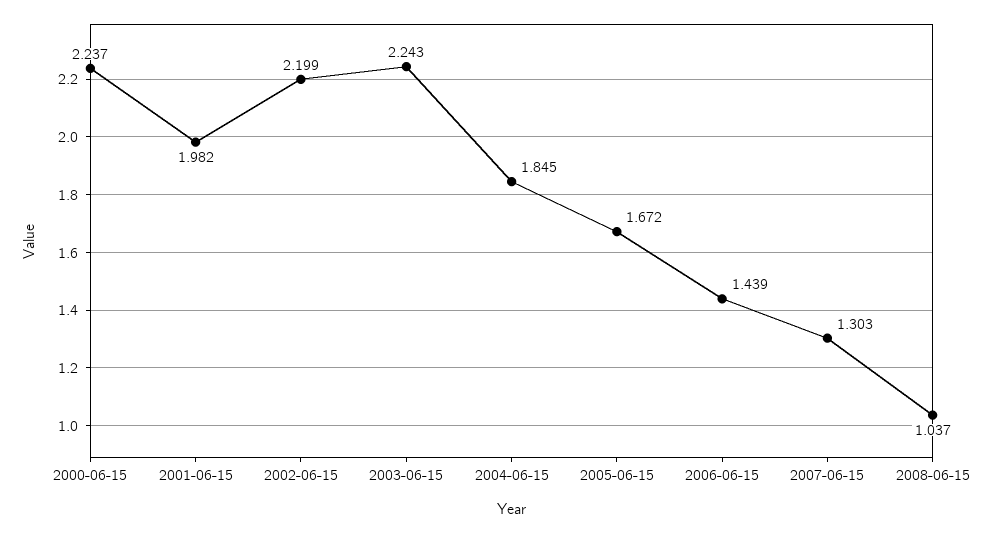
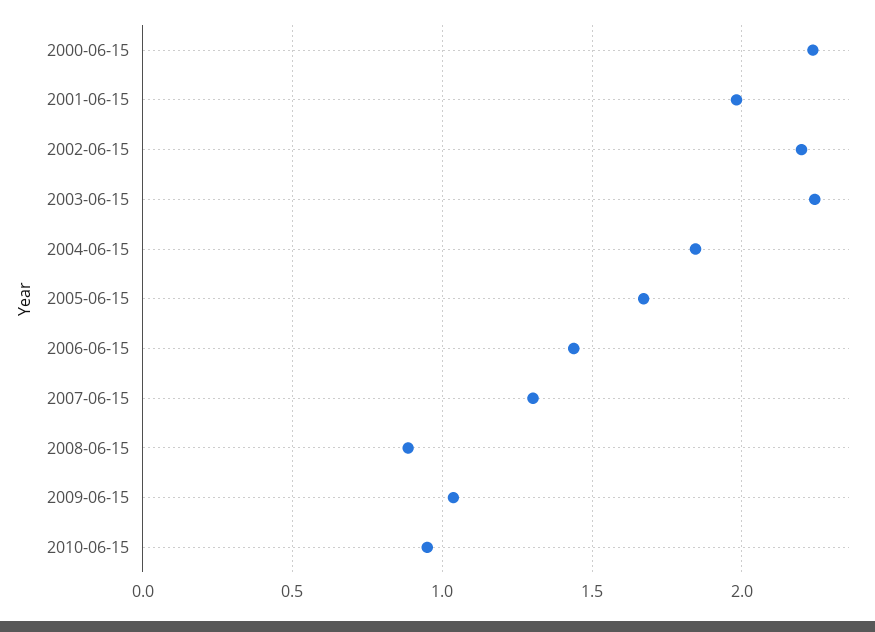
2008-06-15: 1.037 -> 0.9
2009-06-15: none -> 1.05
2010-06-15: none -> 0.95

